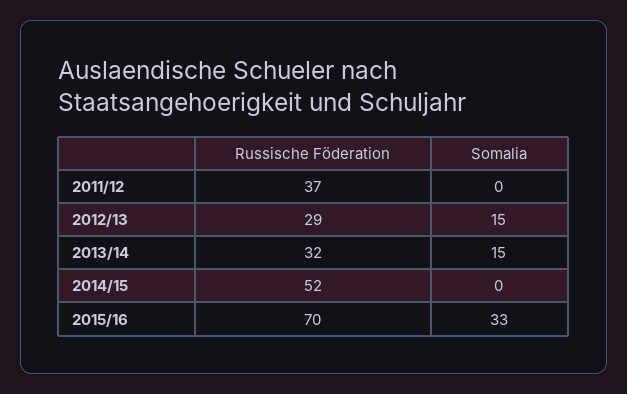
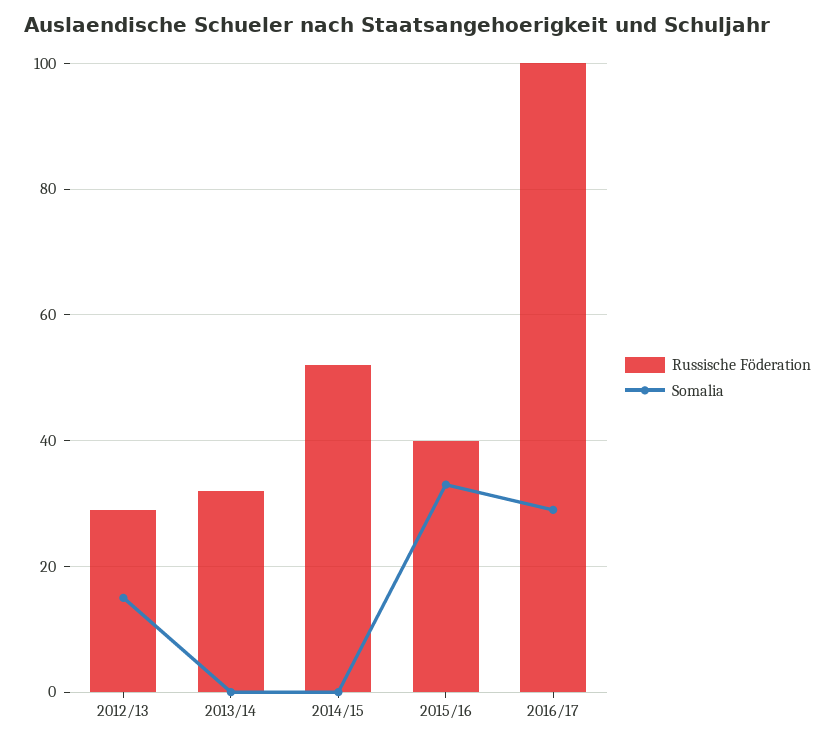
Russische Föderation, 2011/12: 37 -> none
Somalia, 2011/12: 0 -> none
Somalia, 2013/14: 15 -> 0
Russische Föderation, 2015/16: 70 -> 40
Russische Föderation, 2016/17: none -> 100
Somalia, 2016/17: none -> 30

